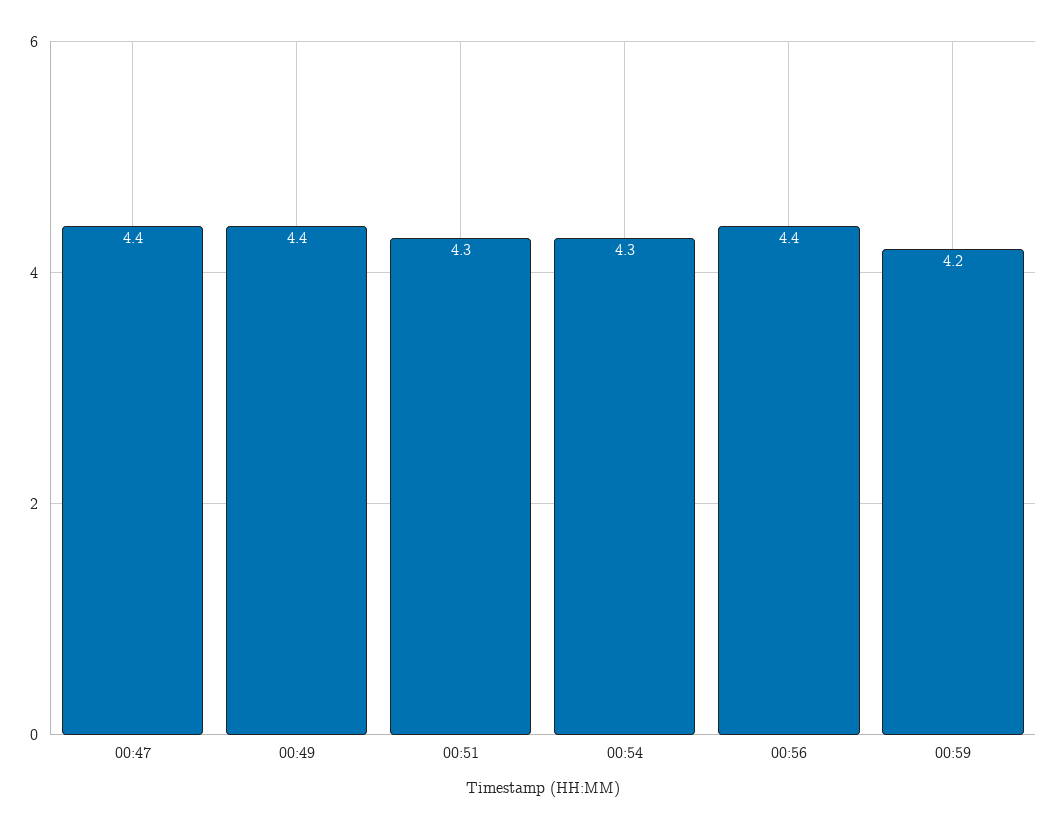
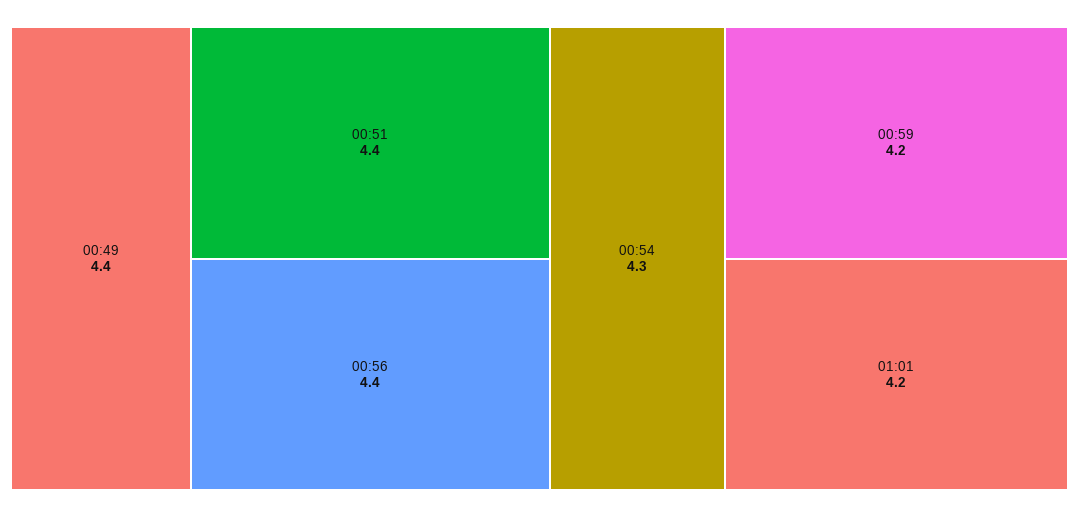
00:47: 4.4 -> none
00:51: 4.3 -> 4.4
01:01: none -> 4.2

